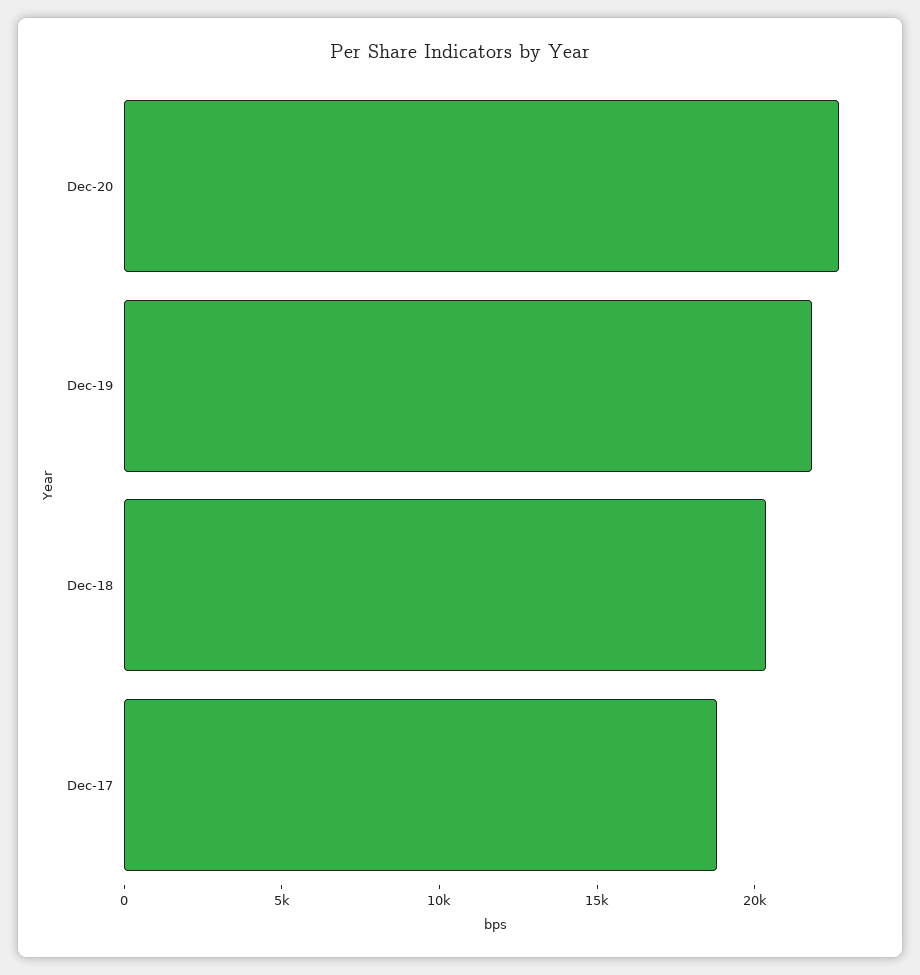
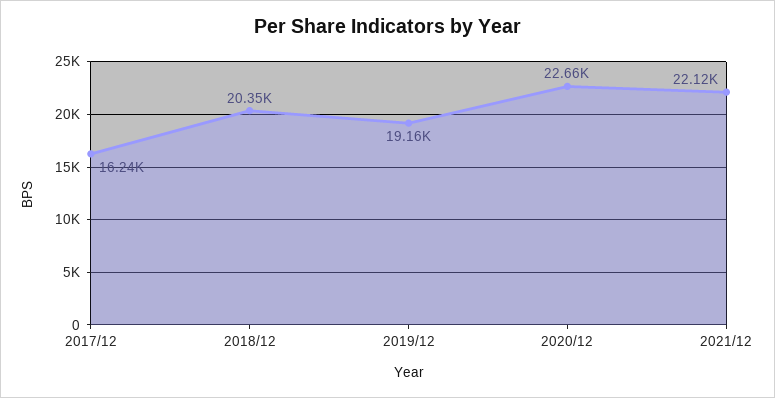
Dec-19: 22000 -> 19160
Dec-17: 19000 -> 16240
2021/12: none -> 22120

